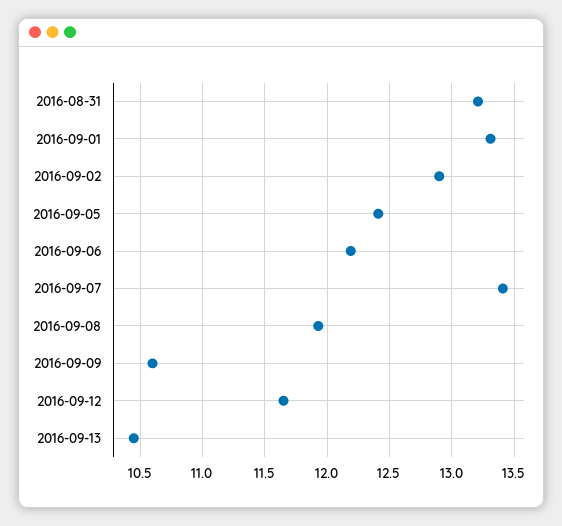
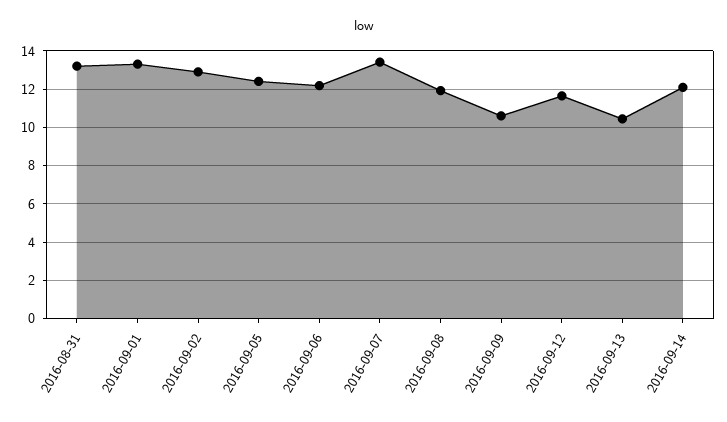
2016-09-14: none -> 12

